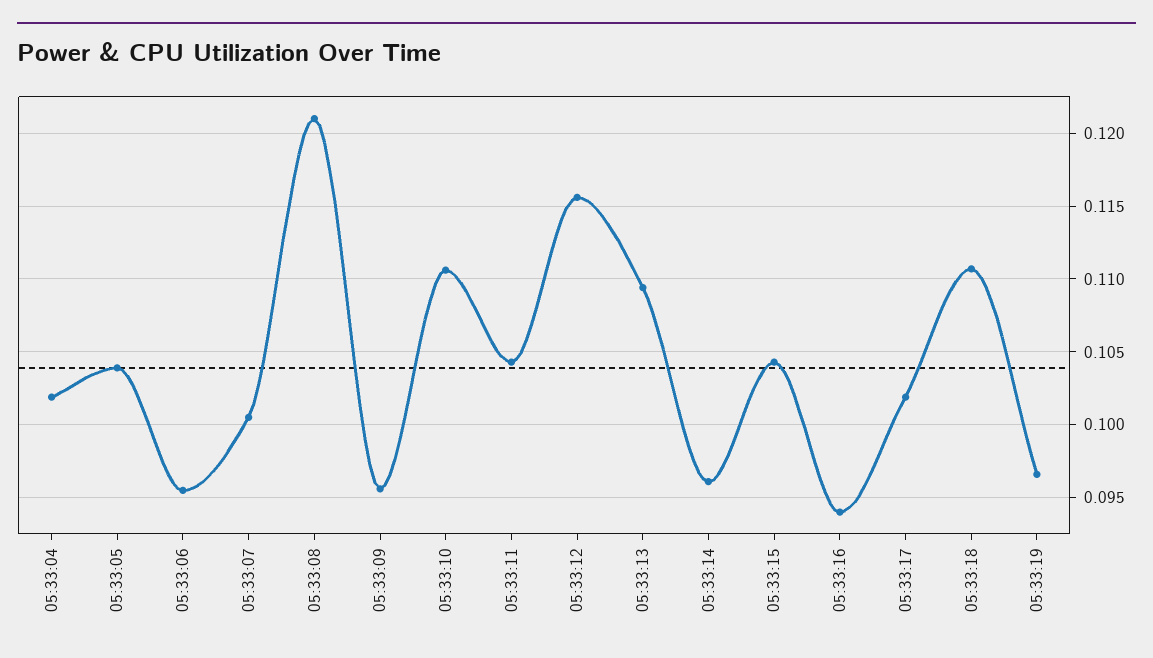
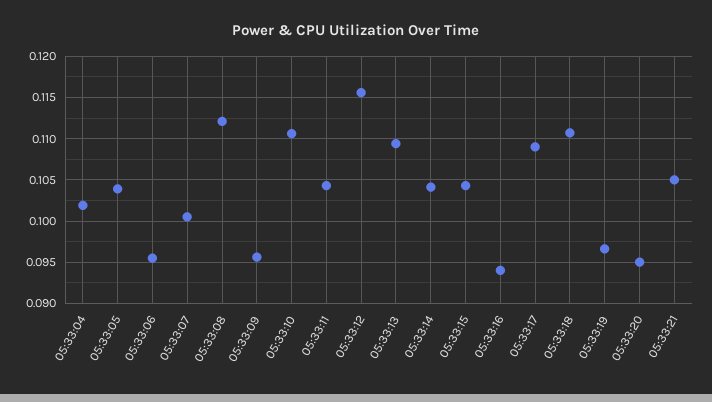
05:33:08: 0.121 -> 0.112
05:33:14: 0.096 -> 0.104
05:33:17: 0.102 -> 0.109
05:33:20: none -> 0.095
05:33:21: none -> 0.105

